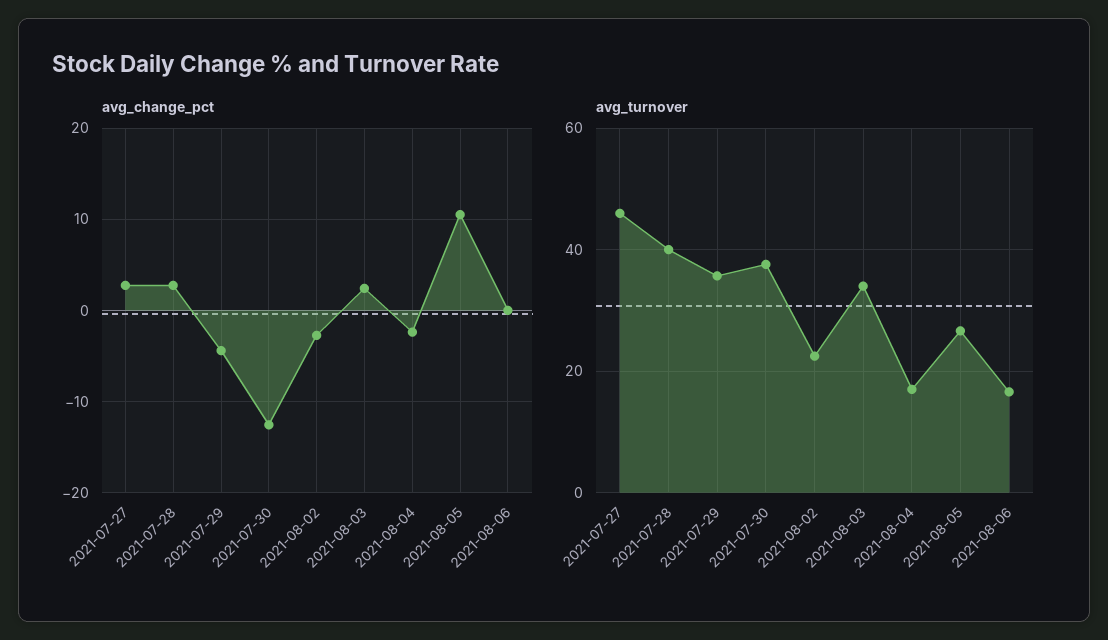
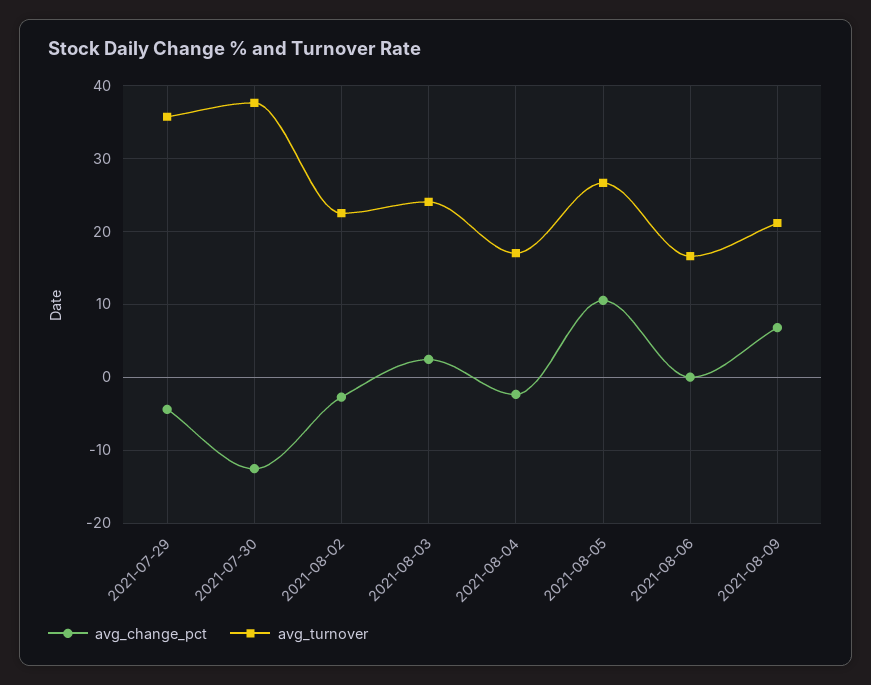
avg_change_pct, 2021-07-27: 3 -> none
avg_change_pct, 2021-07-28: 3 -> none
avg_turnover, 2021-07-27: 46 -> none
avg_turnover, 2021-07-28: 40 -> none
avg_turnover, 2021-08-03: 34 -> 24
avg_change_pct, 2021-08-09: none -> 7
avg_turnover, 2021-08-09: none -> 21

